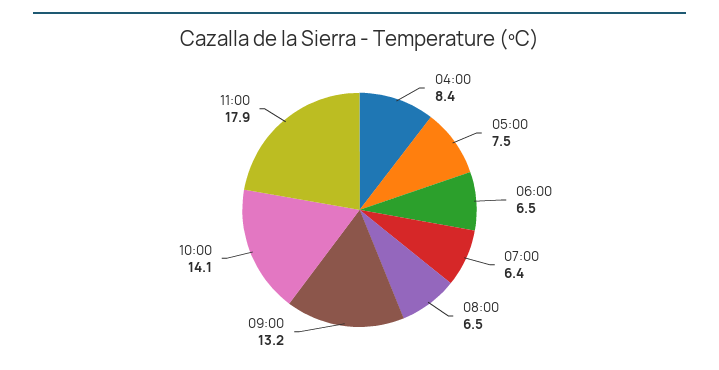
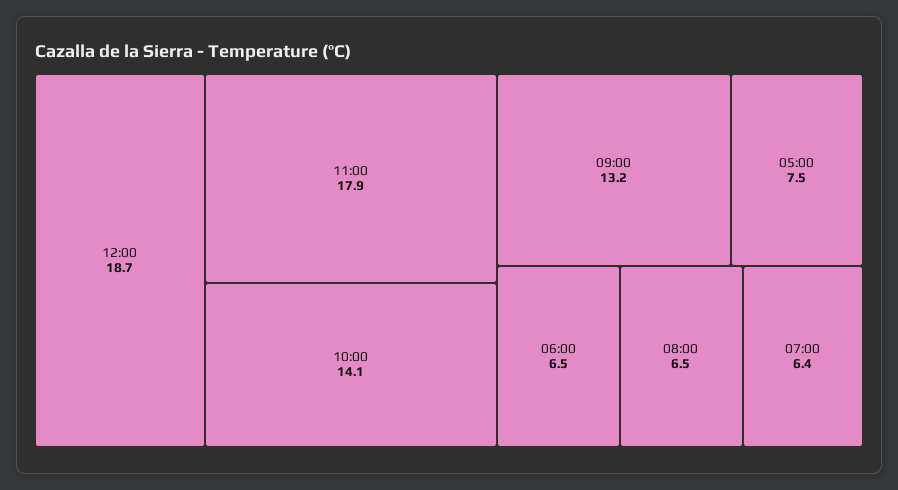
04:00: 8.4 -> none
12:00: none -> 18.7

